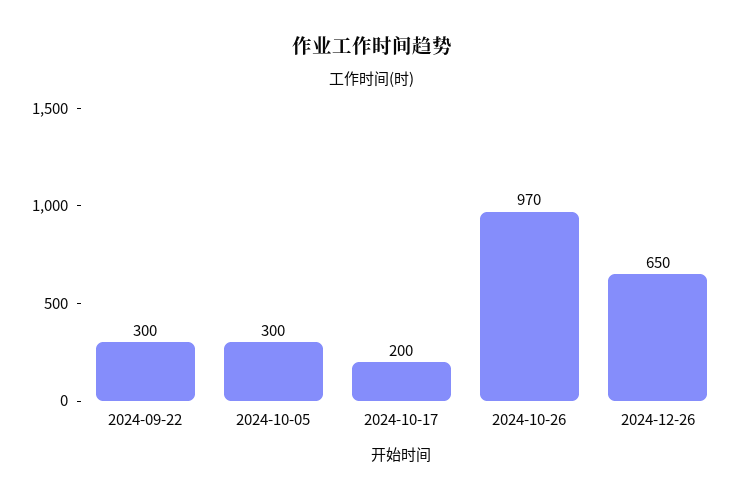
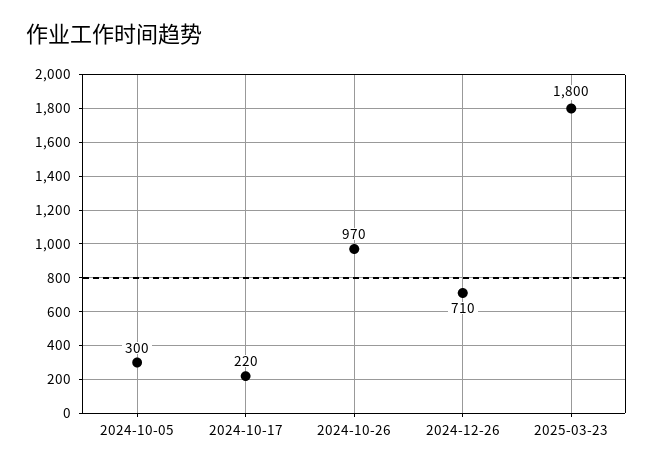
2024-09-22: 300 -> none
2024-10-17: 200 -> 220
2024-12-26: 650 -> 710
2025-03-23: none -> 1800

